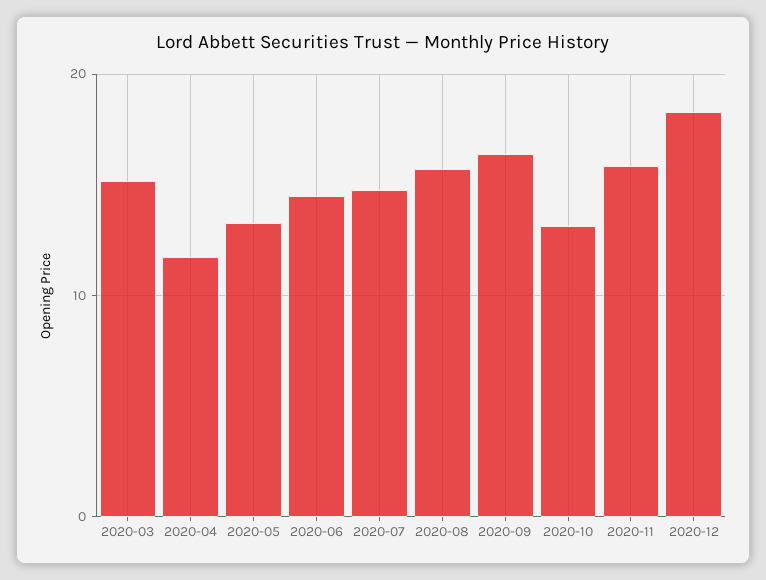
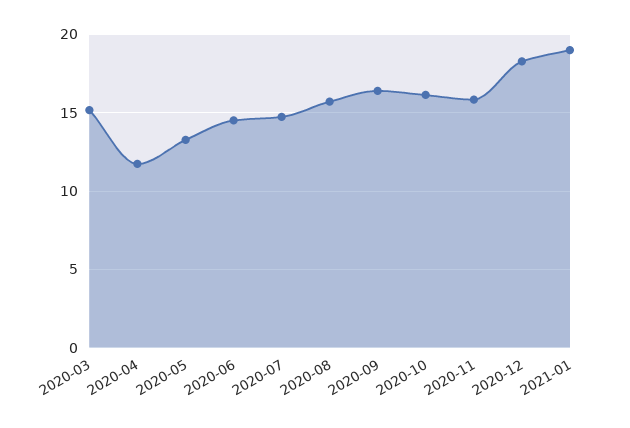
2020-10: 13 -> 16
2021-01: none -> 19

